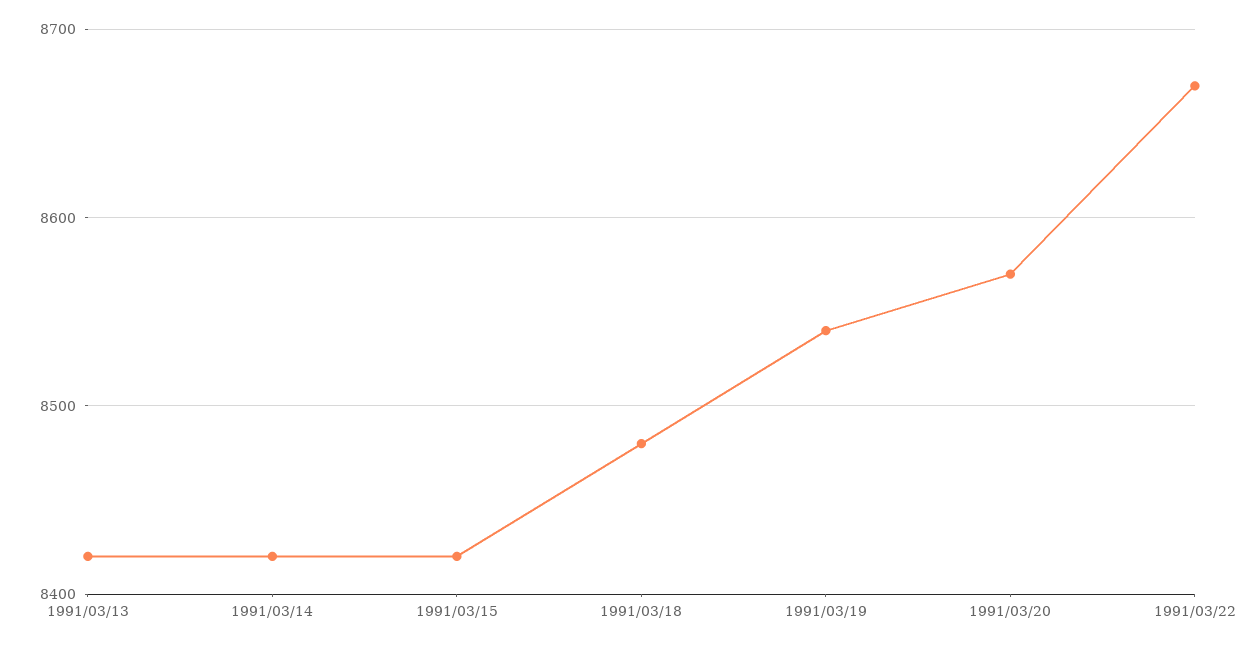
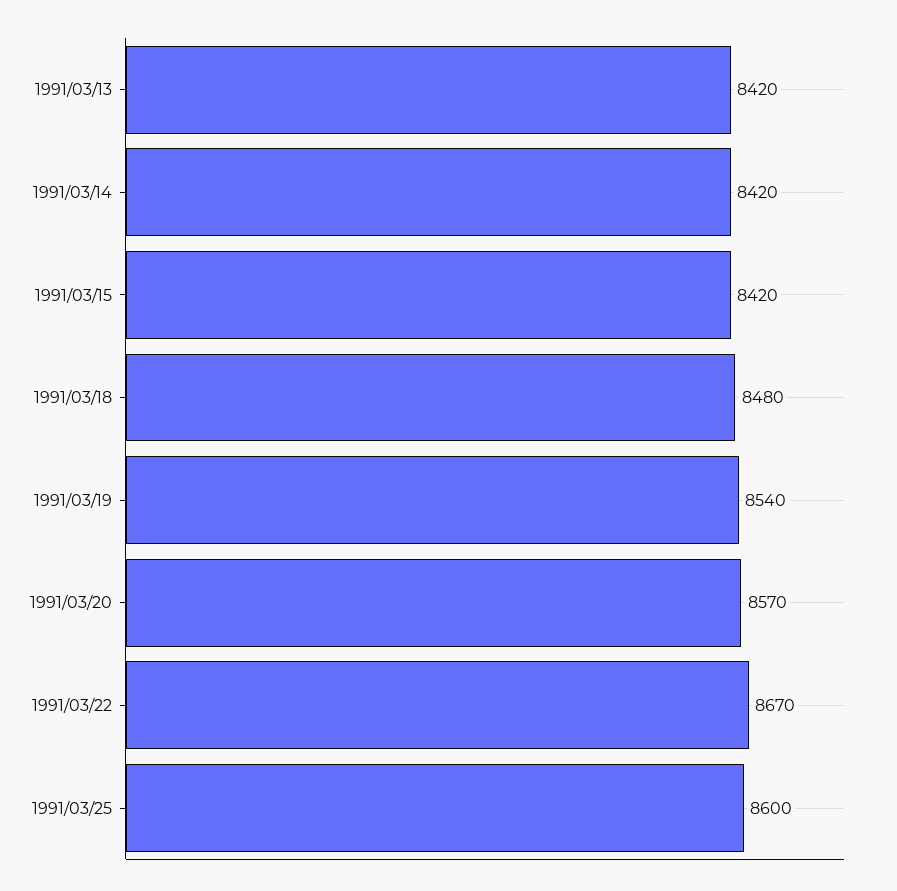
1991/03/25: none -> 8600

